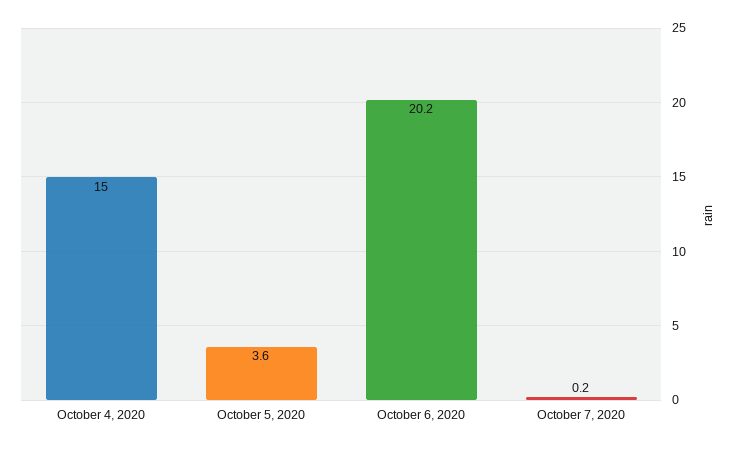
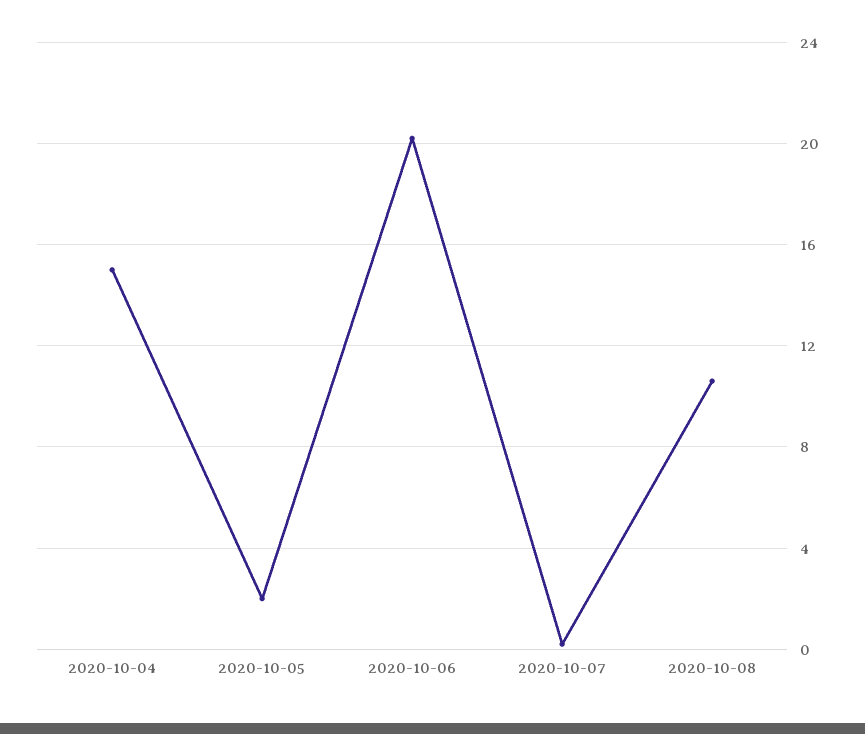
October 5, 2020: 3.6 -> 2
2020-10-08: none -> 10.5

